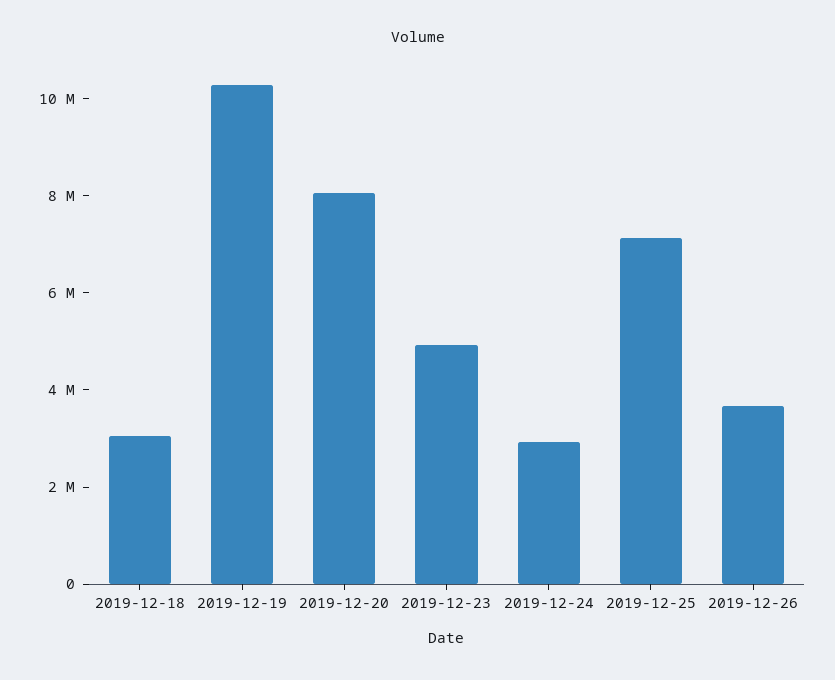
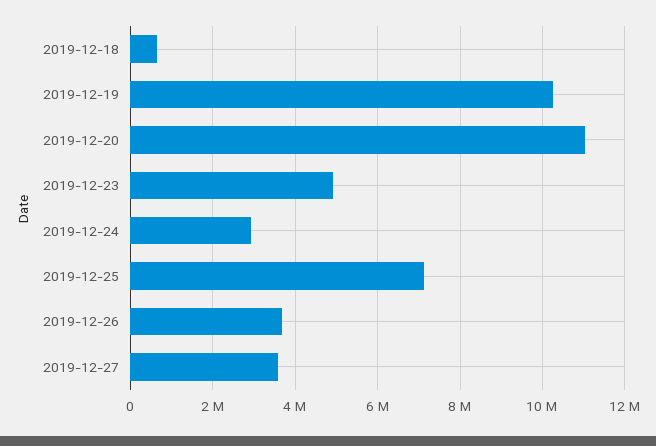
2019-12-18: 3000000 -> 600000
2019-12-20: 8000000 -> 11000000
2019-12-27: none -> 3600000

